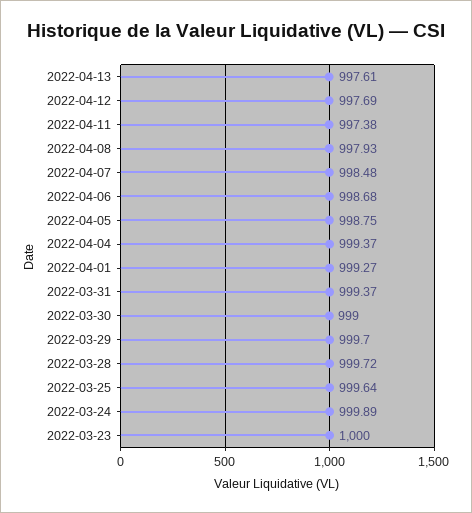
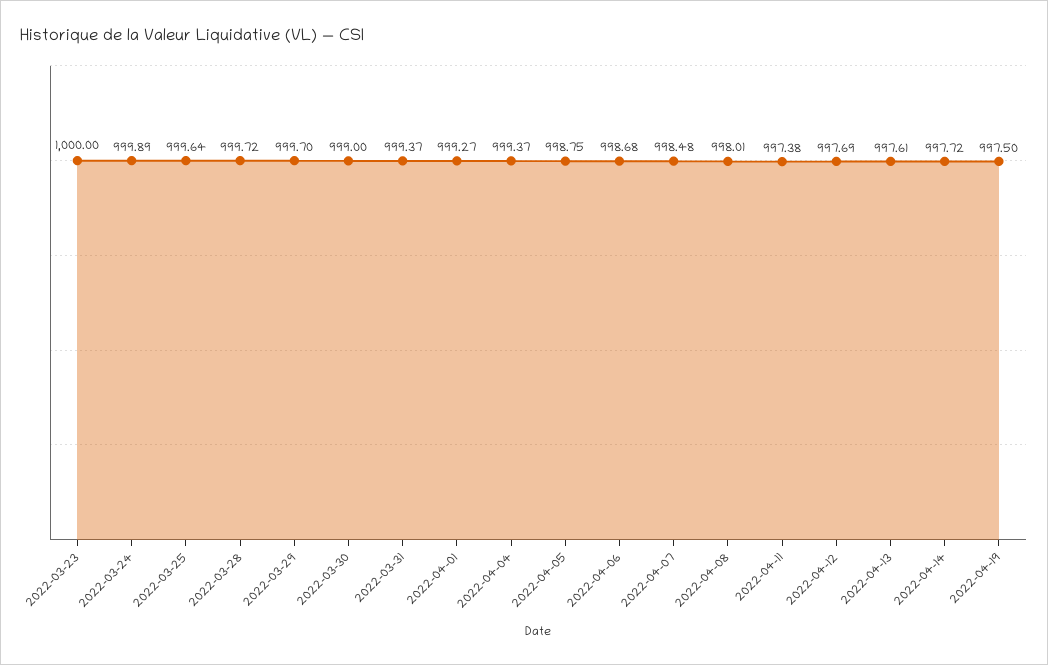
2022-04-08: 997.93 -> 998.01
2022-04-14: none -> 997.72
2022-04-19: none -> 997.5

